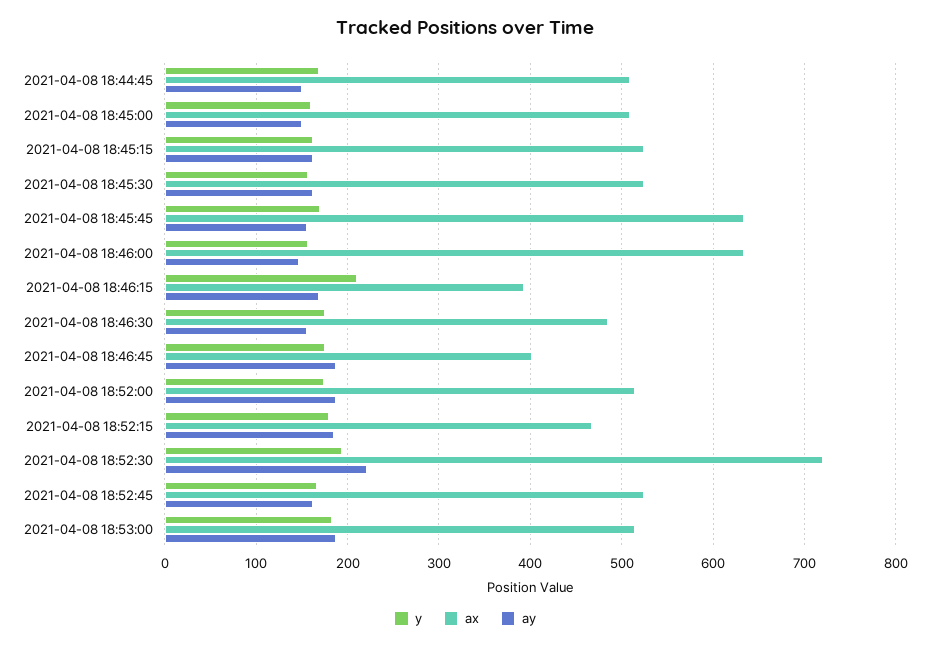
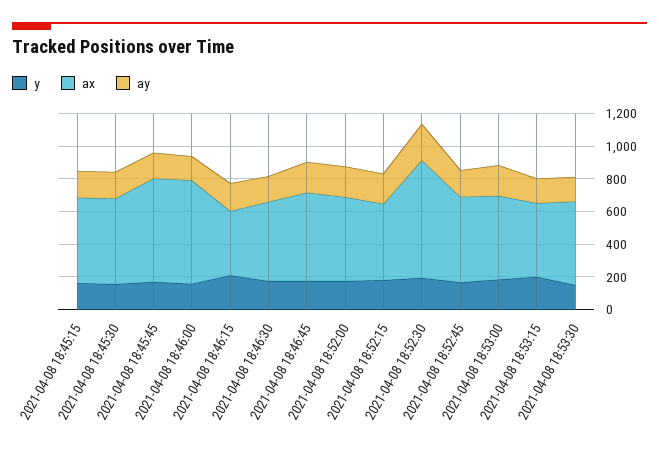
y, 2021-04-08 18:44:45: 170 -> none
ax, 2021-04-08 18:44:45: 510 -> none
ay, 2021-04-08 18:44:45: 150 -> none
y, 2021-04-08 18:45:00: 160 -> none
ax, 2021-04-08 18:45:00: 510 -> none
ay, 2021-04-08 18:45:00: 150 -> none
ax, 2021-04-08 18:46:45: 400 -> 550
y, 2021-04-08 18:53:15: none -> 200
ax, 2021-04-08 18:53:15: none -> 450
ay, 2021-04-08 18:53:15: none -> 150
y, 2021-04-08 18:53:30: none -> 150
ax, 2021-04-08 18:53:30: none -> 500
ay, 2021-04-08 18:53:30: none -> 150

